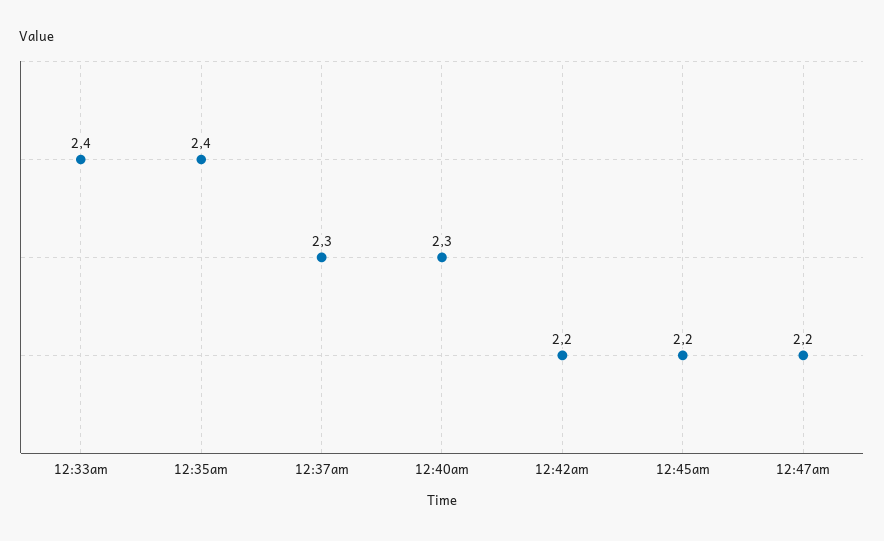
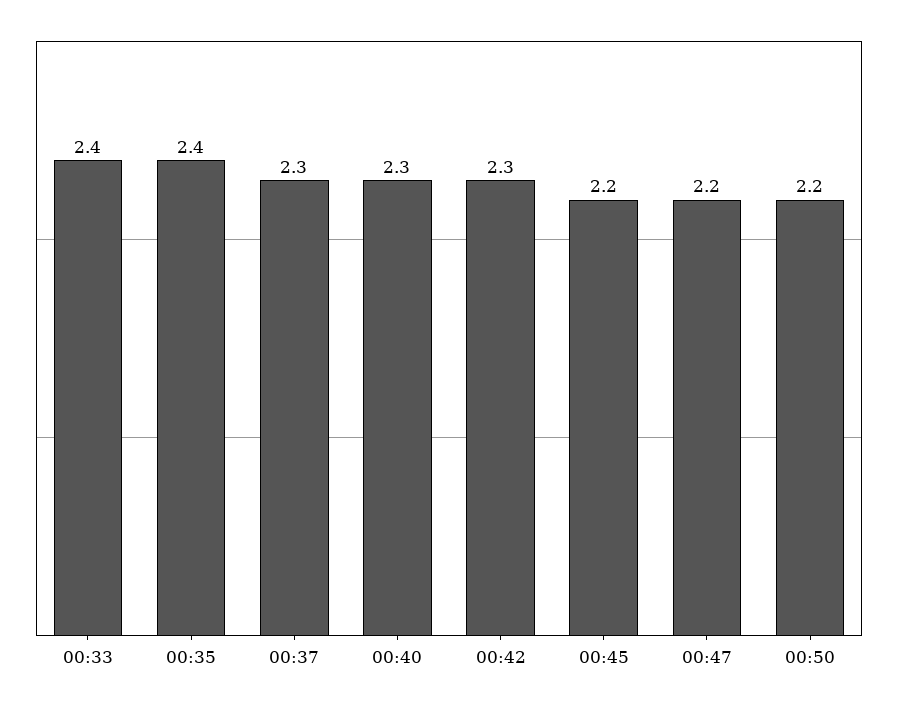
12:42am: 2.2 -> 2.3
00:50: none -> 2.2

